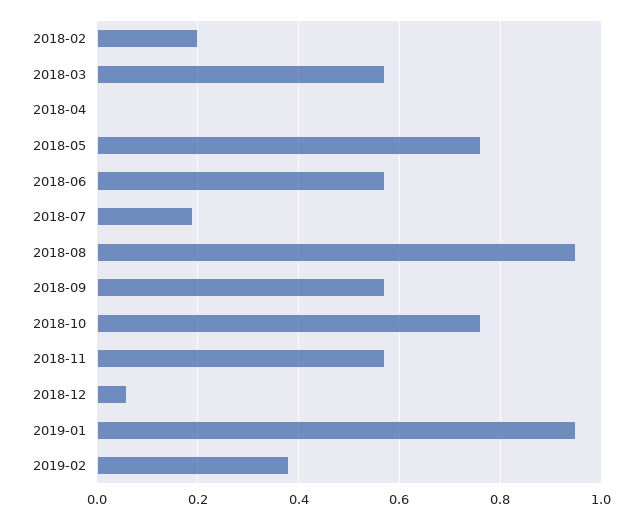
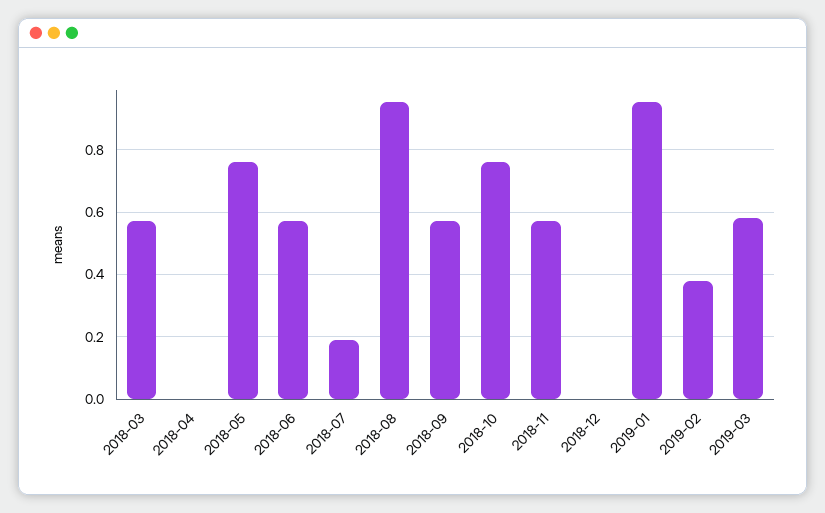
2018-02: 0.2 -> none
2018-12: 0.06 -> 0
2019-03: none -> 0.58

